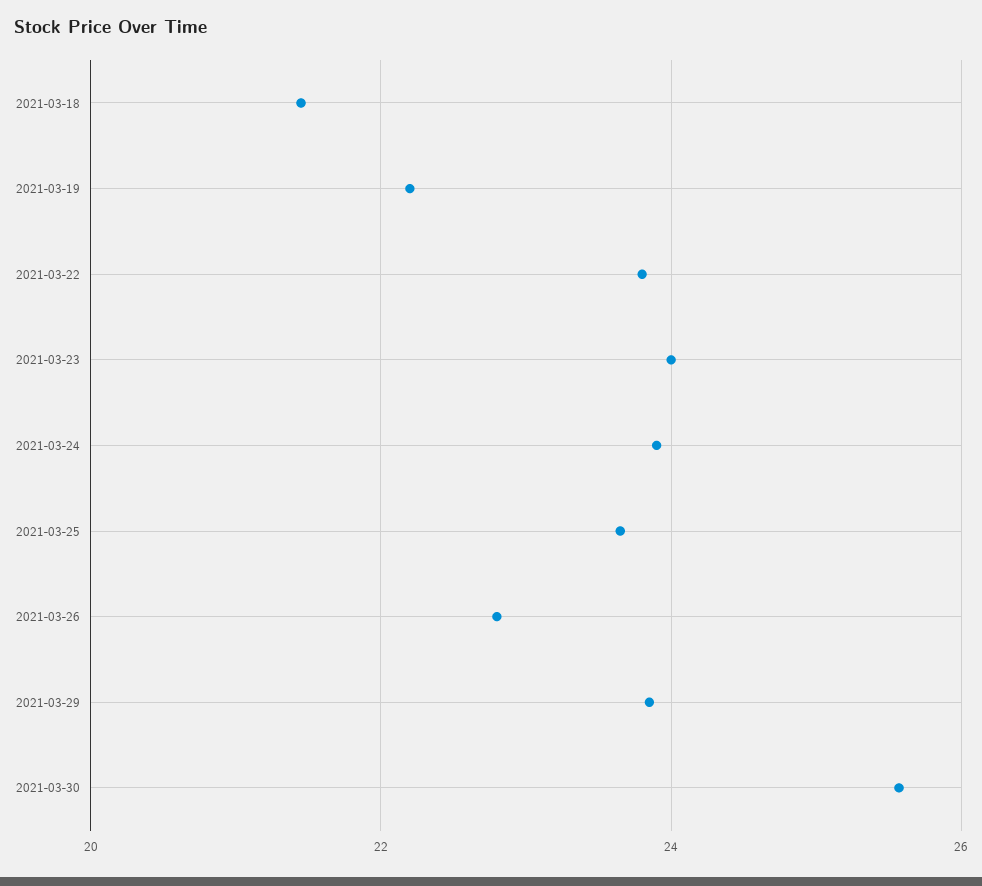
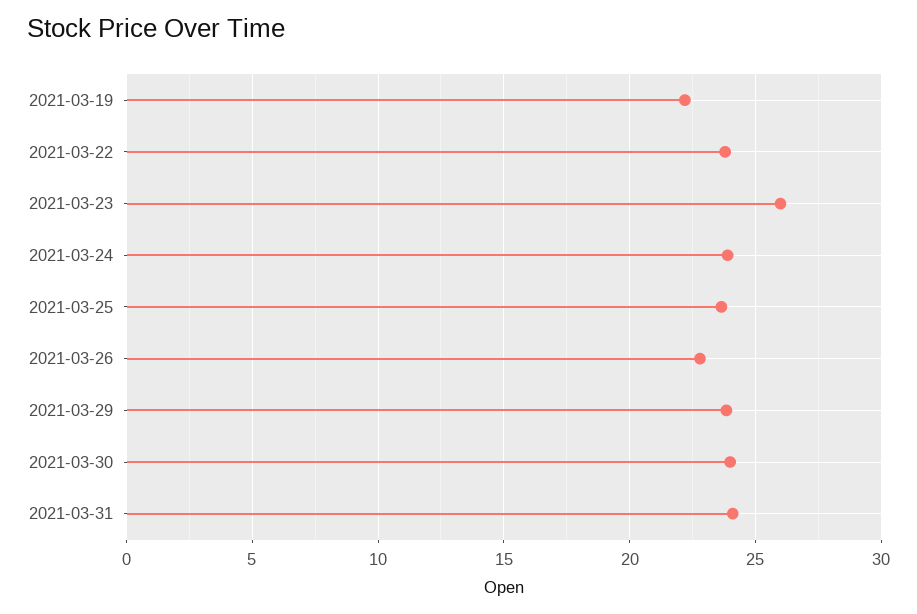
2021-03-18: 21.4 -> none
2021-03-23: 24 -> 26
2021-03-30: 25.6 -> 24
2021-03-31: none -> 24

